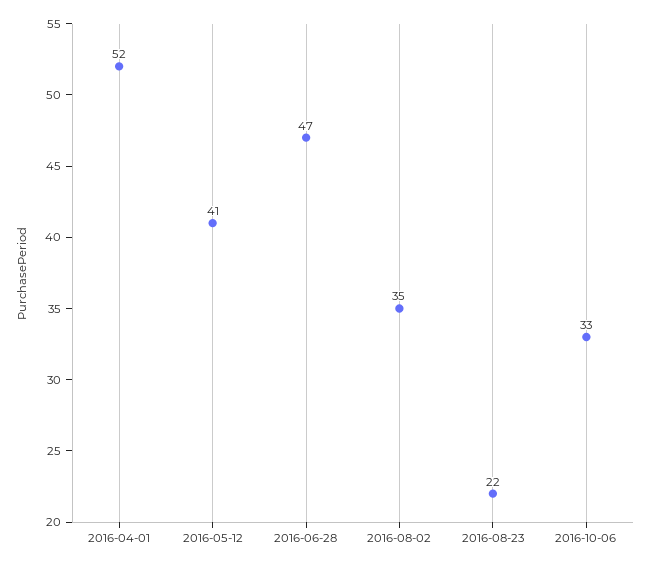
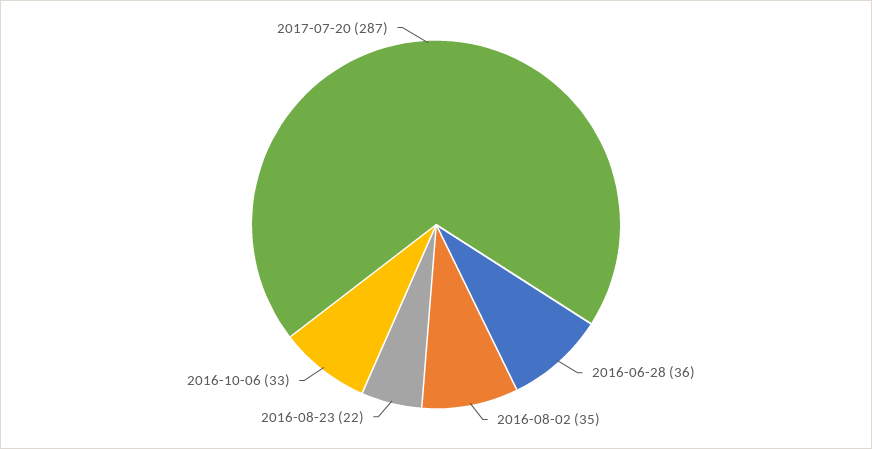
2016-04-01: 52 -> none
2016-05-12: 41 -> none
2016-06-28: 47 -> 36
2017-07-20: none -> 287

